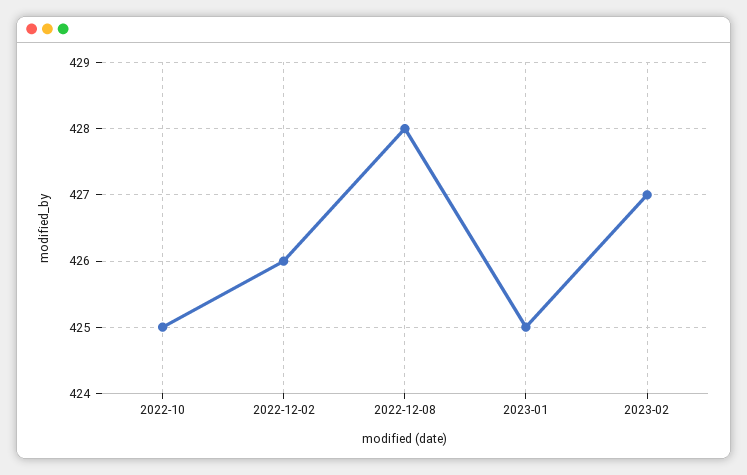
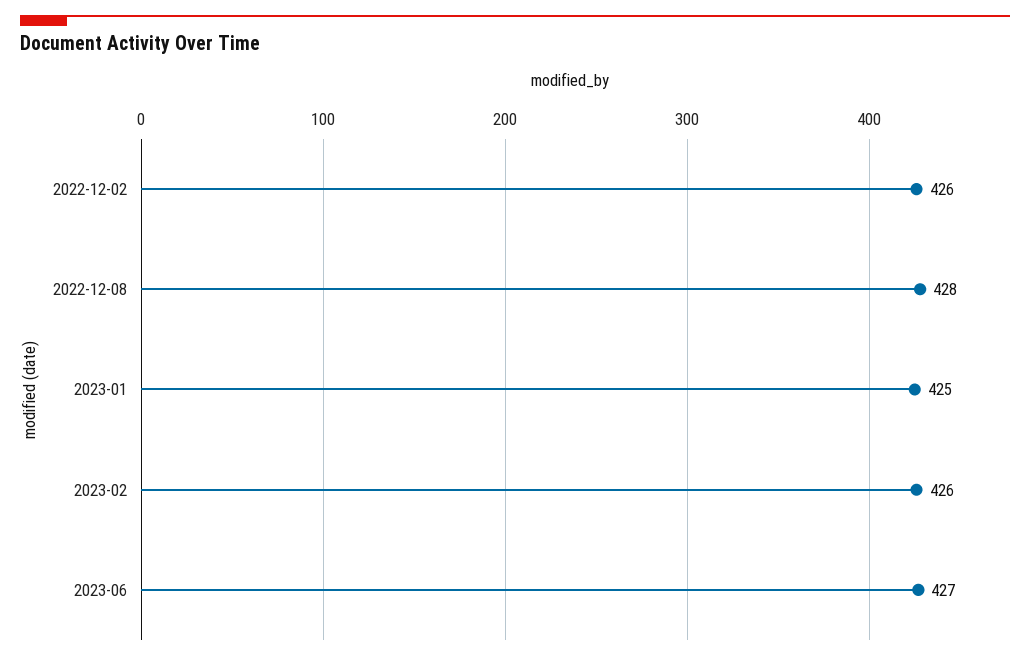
2022-10: 425 -> none
2023-02: 427 -> 426
2023-06: none -> 427

